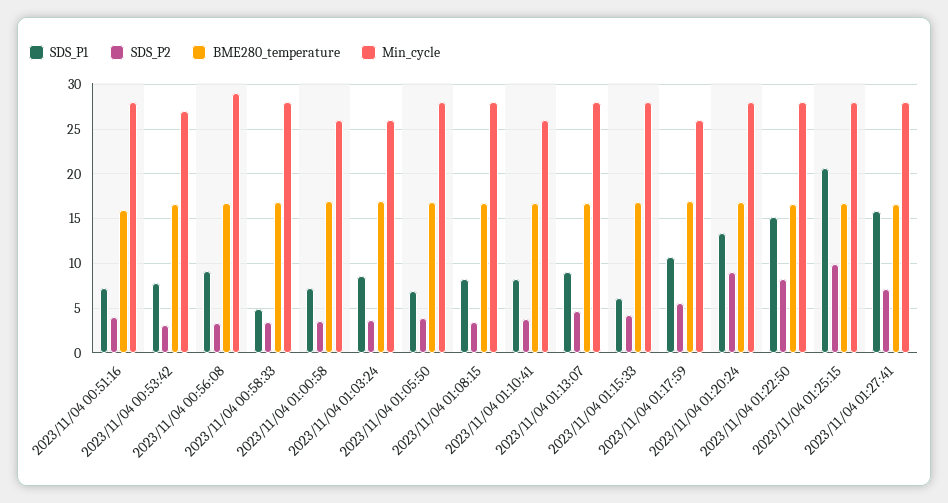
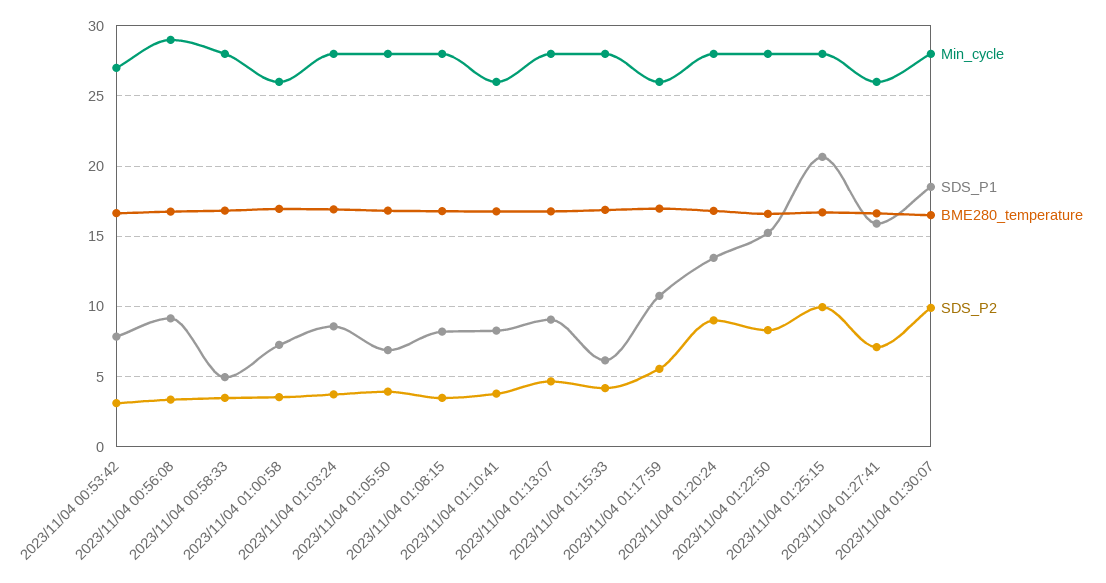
SDS_P1, 2023/11/04 00:51:16: 7 -> none
SDS_P2, 2023/11/04 00:51:16: 4 -> none
BME280_temperature, 2023/11/04 00:51:16: 16 -> none
Min_cycle, 2023/11/04 00:51:16: 28 -> none
Min_cycle, 2023/11/04 01:03:24: 26 -> 28
Min_cycle, 2023/11/04 01:27:41: 28 -> 26
Min_cycle, 2023/11/04 01:30:07: none -> 28
SDS_P1, 2023/11/04 01:30:07: none -> 18.5
BME280_temperature, 2023/11/04 01:30:07: none -> 16.5
SDS_P2, 2023/11/04 01:30:07: none -> 10

